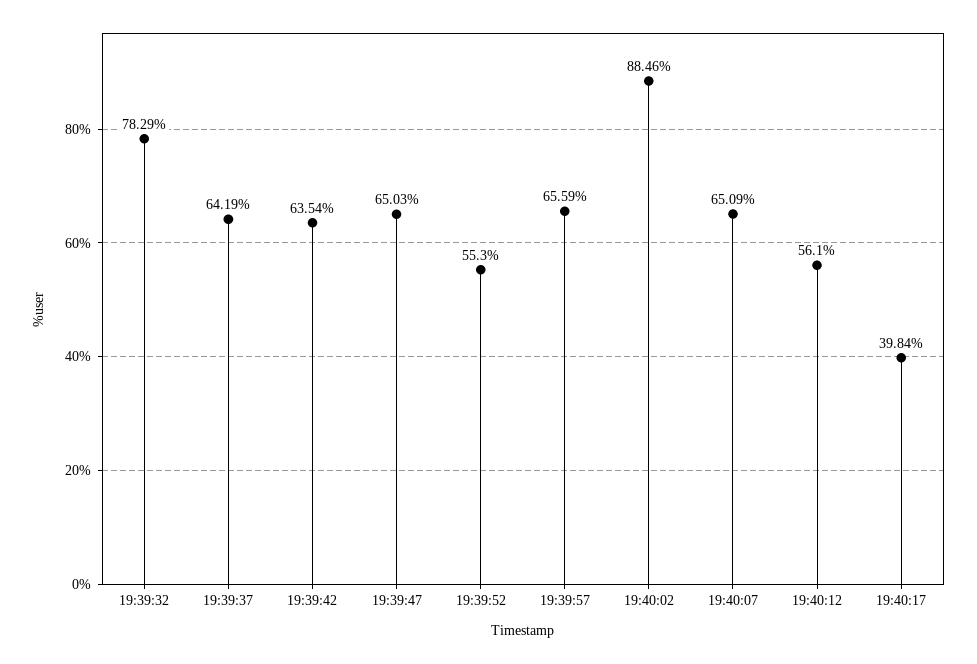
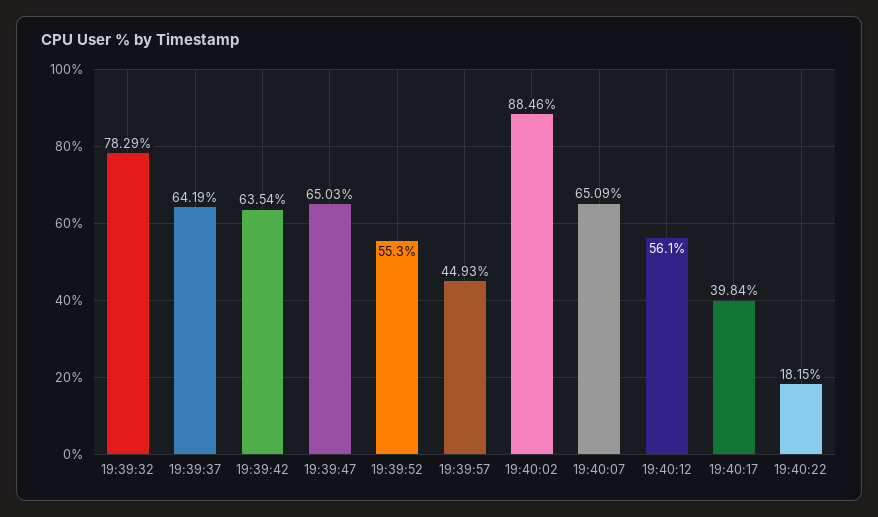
19:39:57: 65.59 -> 44.93
19:40:22: none -> 18.15

